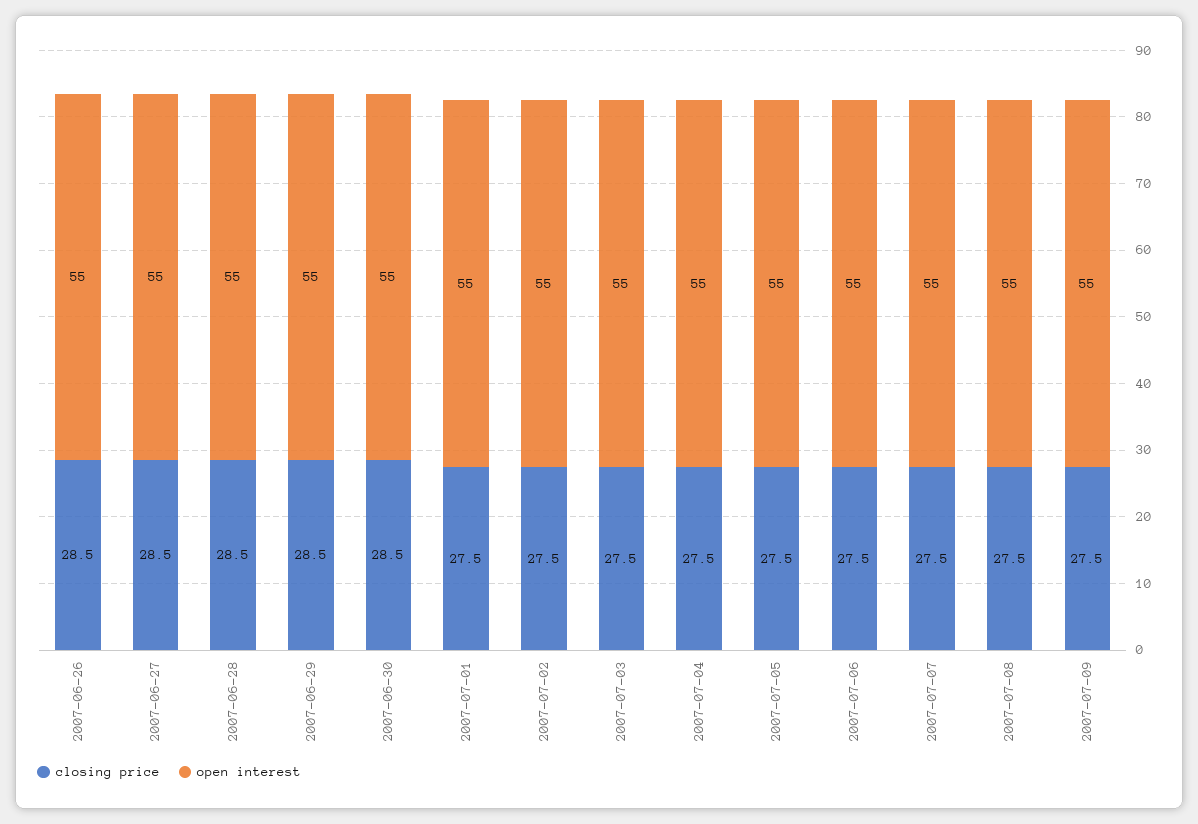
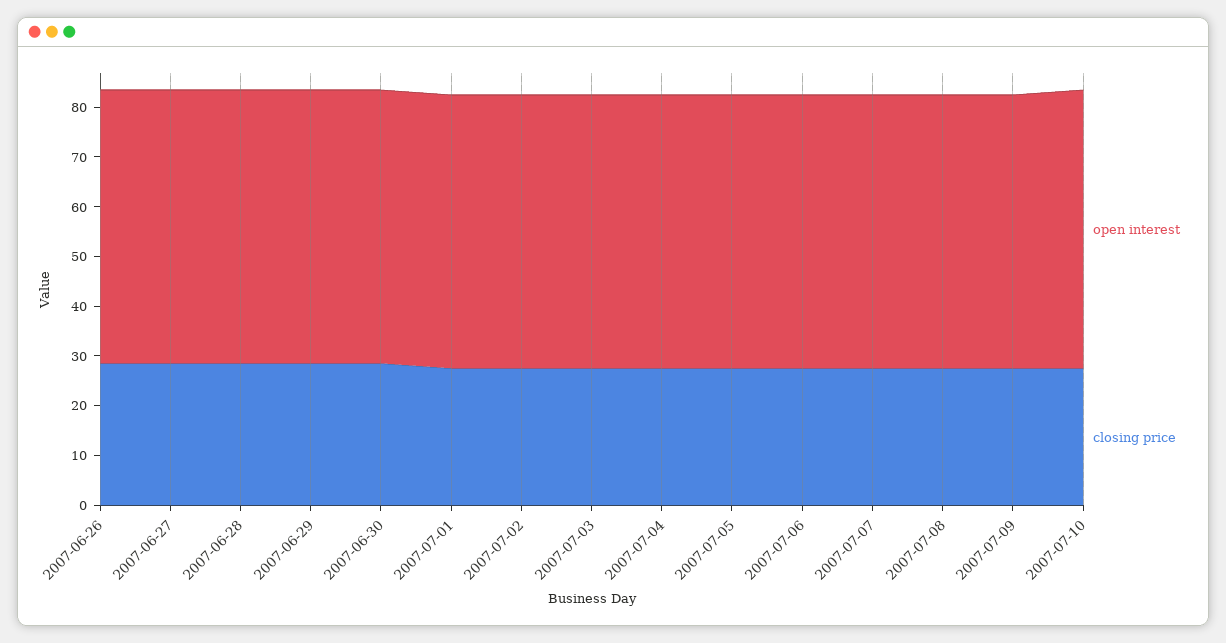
open interest, 2007-07-10: none -> 56
closing price, 2007-07-10: none -> 28

